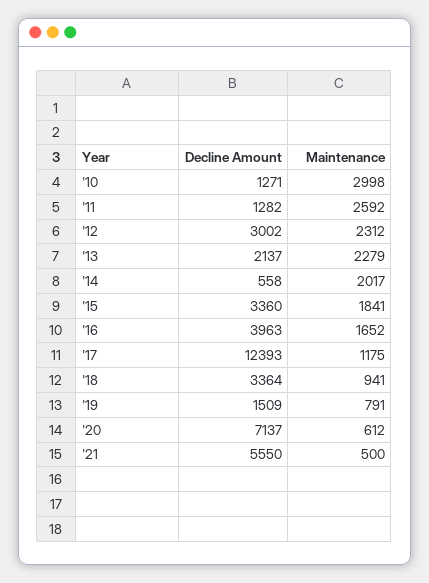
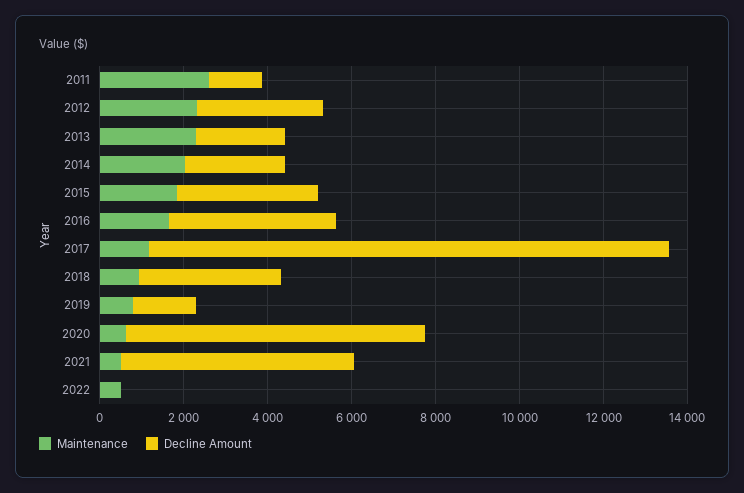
Decline Amount, '10: 1271 -> none
Maintenance, '10: 2998 -> none
Decline Amount, '14: 558 -> 2500
Maintenance, 2022: none -> 500
Decline Amount, 2022: none -> 0

